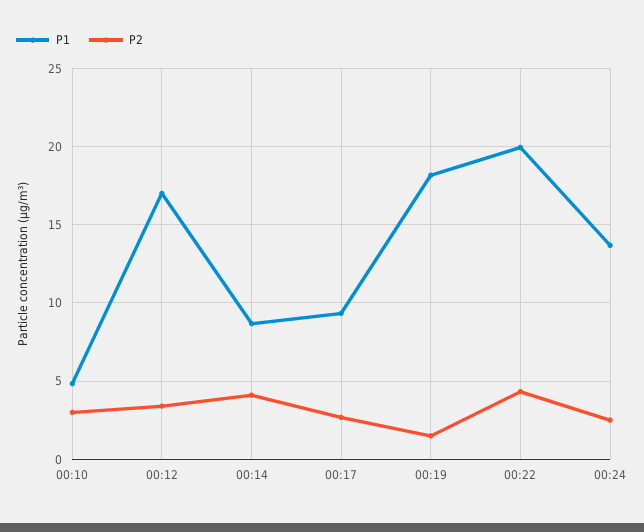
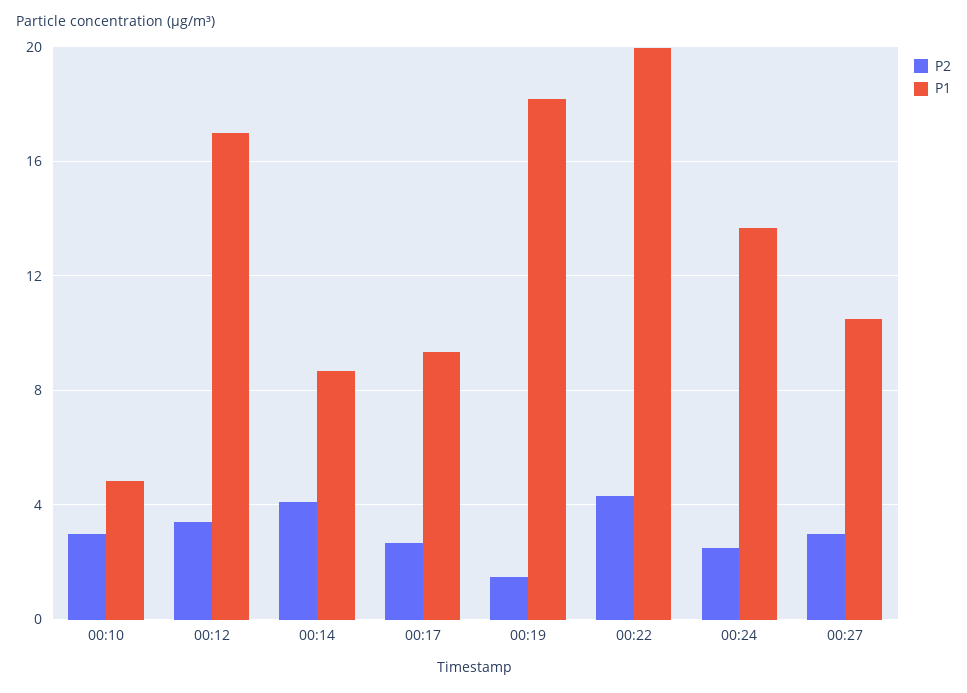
P2, 00:27: none -> 3
P1, 00:27: none -> 10.5

